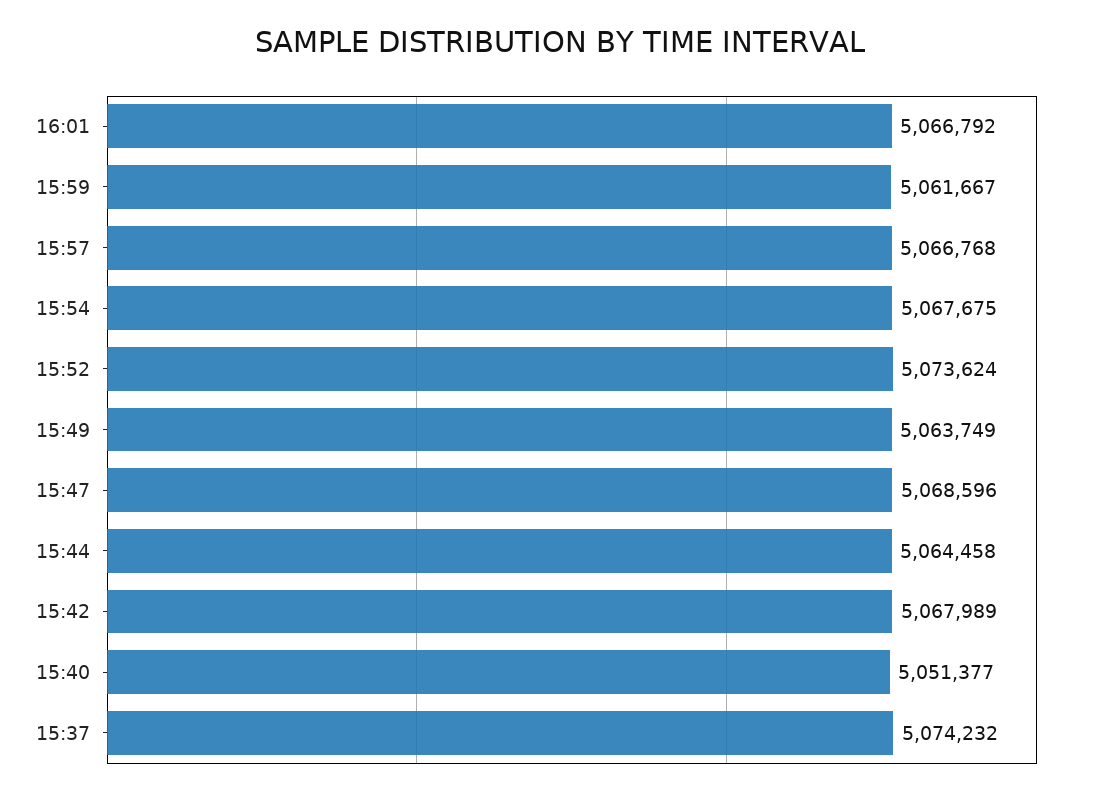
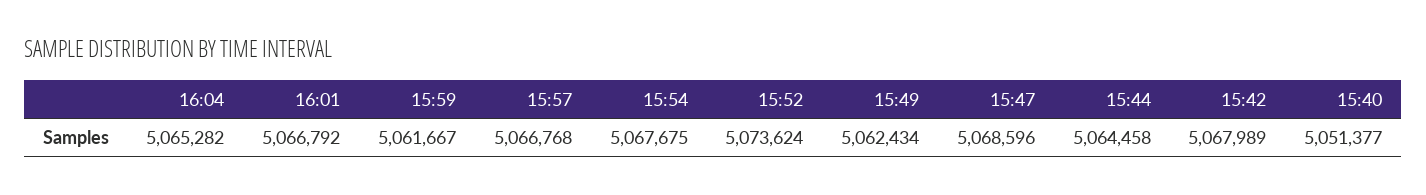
15:49: 5063749 -> 5062434
15:37: 5074232 -> none
16:04: none -> 5065282

